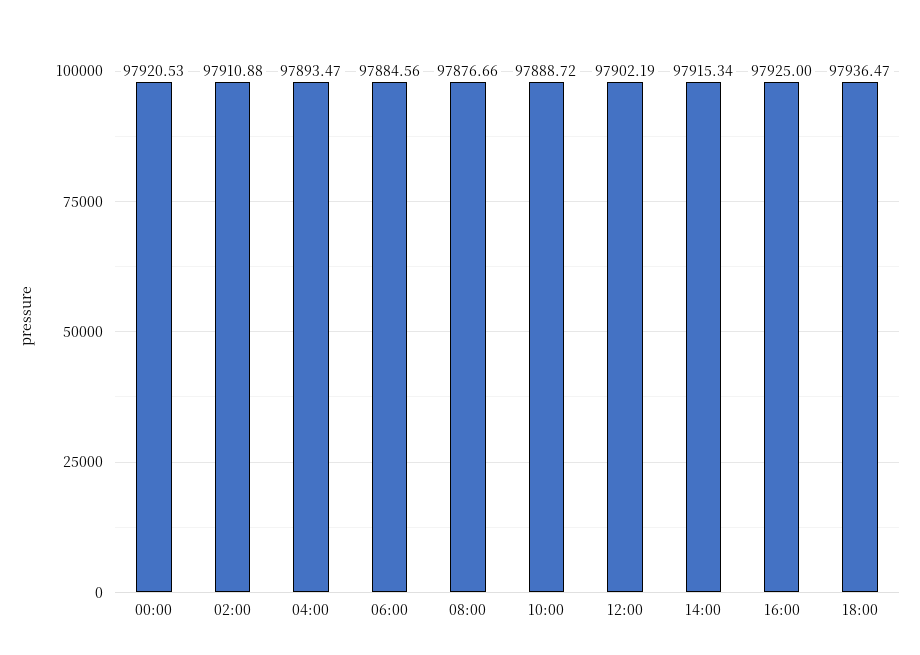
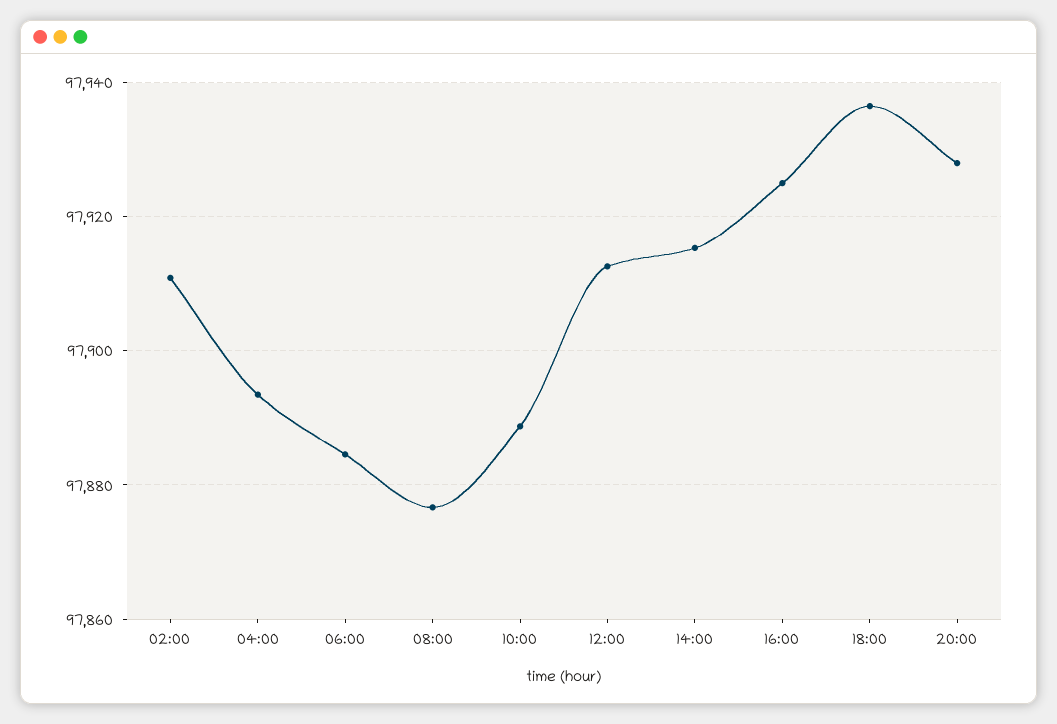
00:00: 97920.53 -> none
12:00: 97902.19 -> 97912
20:00: none -> 97928

